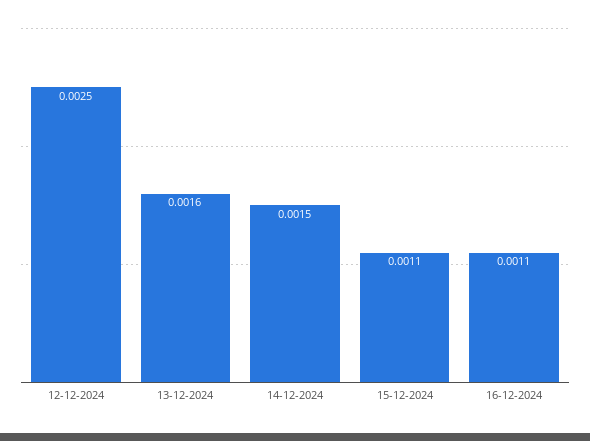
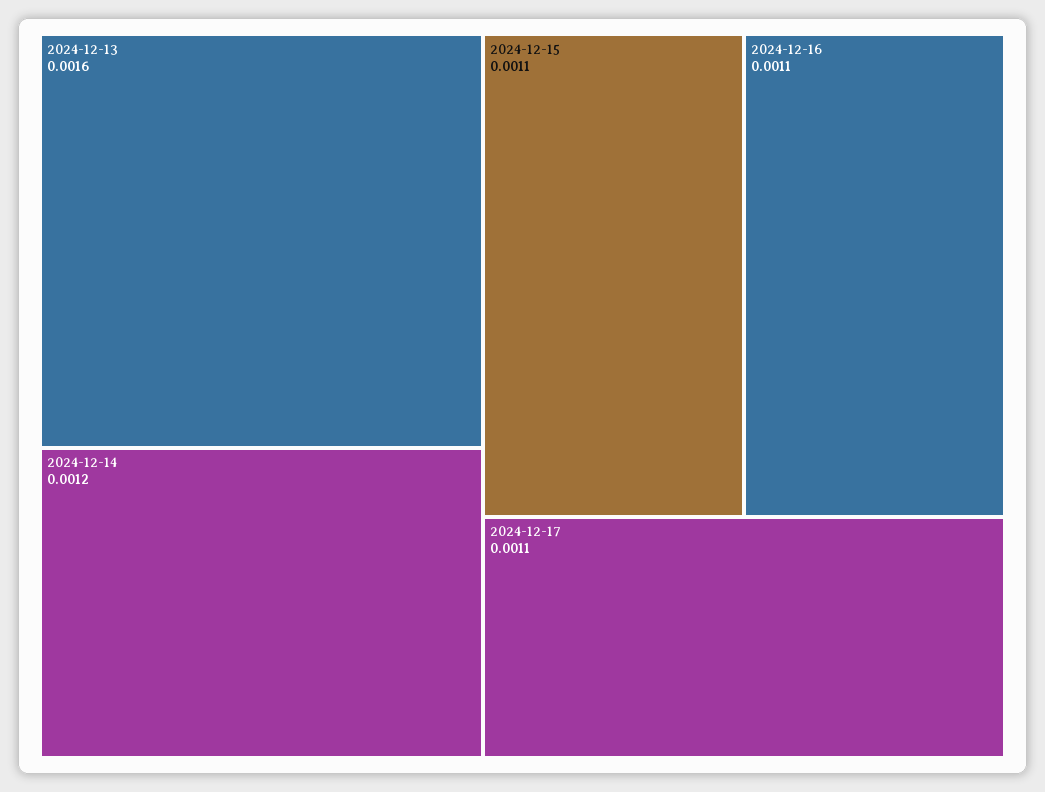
12-12-2024: 0.0025 -> none
14-12-2024: 0.0015 -> 0.0012
2024-12-17: none -> 0.0011

